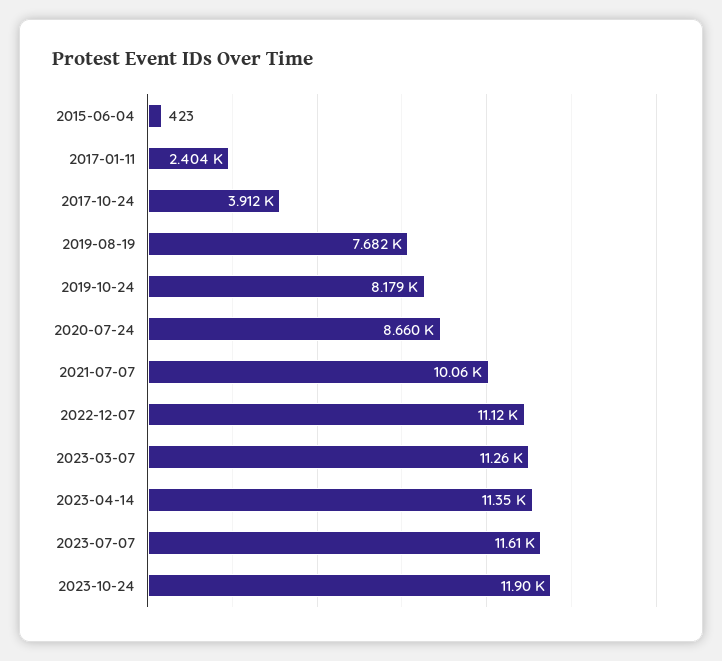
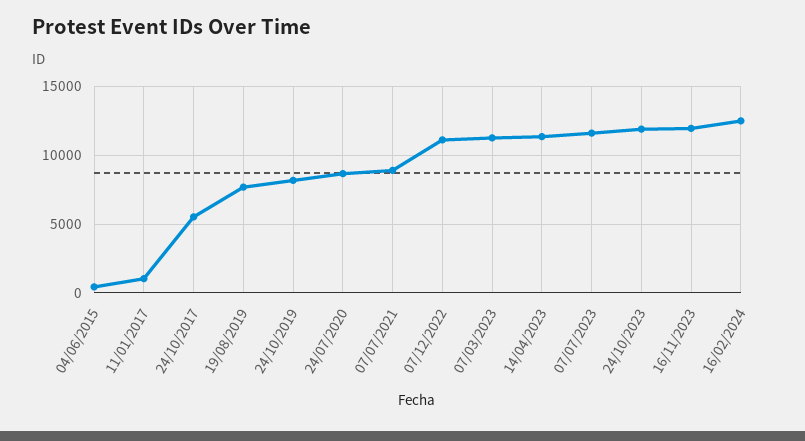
2017-01-11: 2404 -> 1000
2017-10-24: 3912 -> 5500
2021-07-07: 10060 -> 9000
16/11/2023: none -> 12000
16/02/2024: none -> 12500

